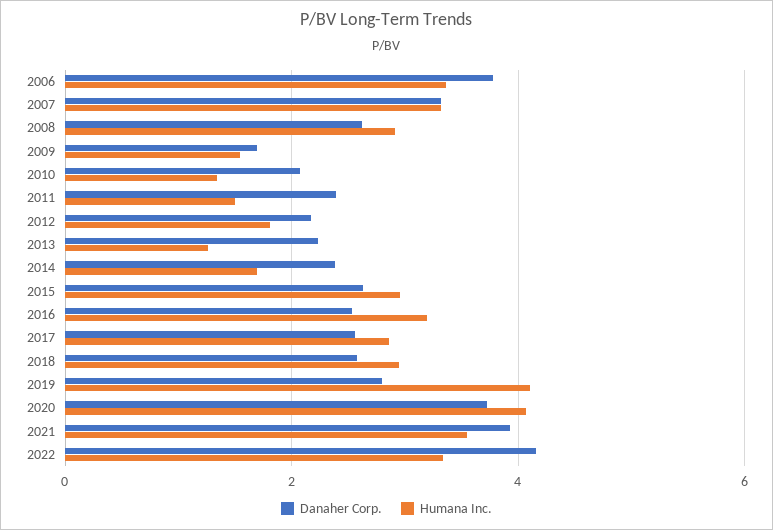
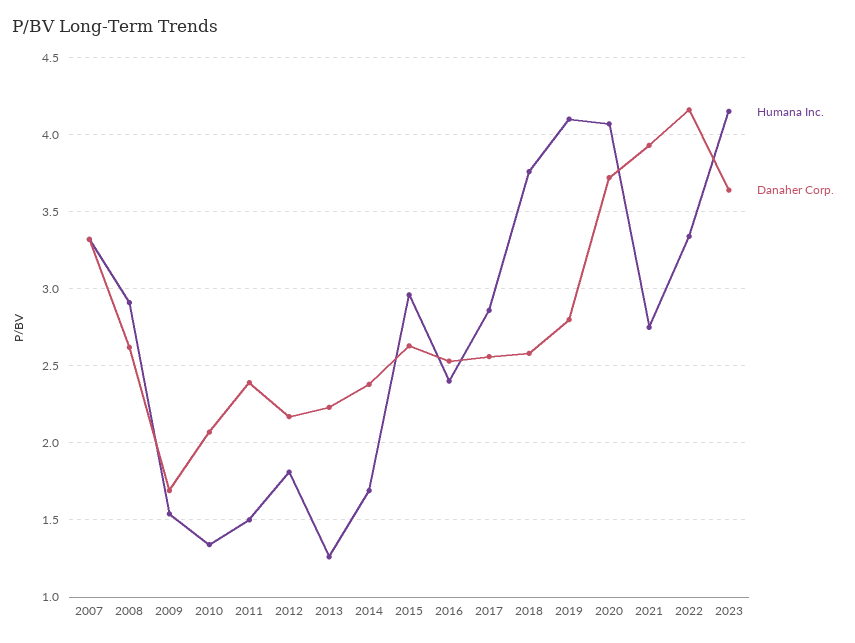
Danaher Corp., 2006: 3.8 -> none
Humana Inc., 2006: 3.4 -> none
Humana Inc., 2016: 3.2 -> 2.4
Humana Inc., 2018: 3 -> 3.75
Humana Inc., 2021: 3.6 -> 2.75
Humana Inc., 2023: none -> 4.15
Danaher Corp., 2023: none -> 3.65

